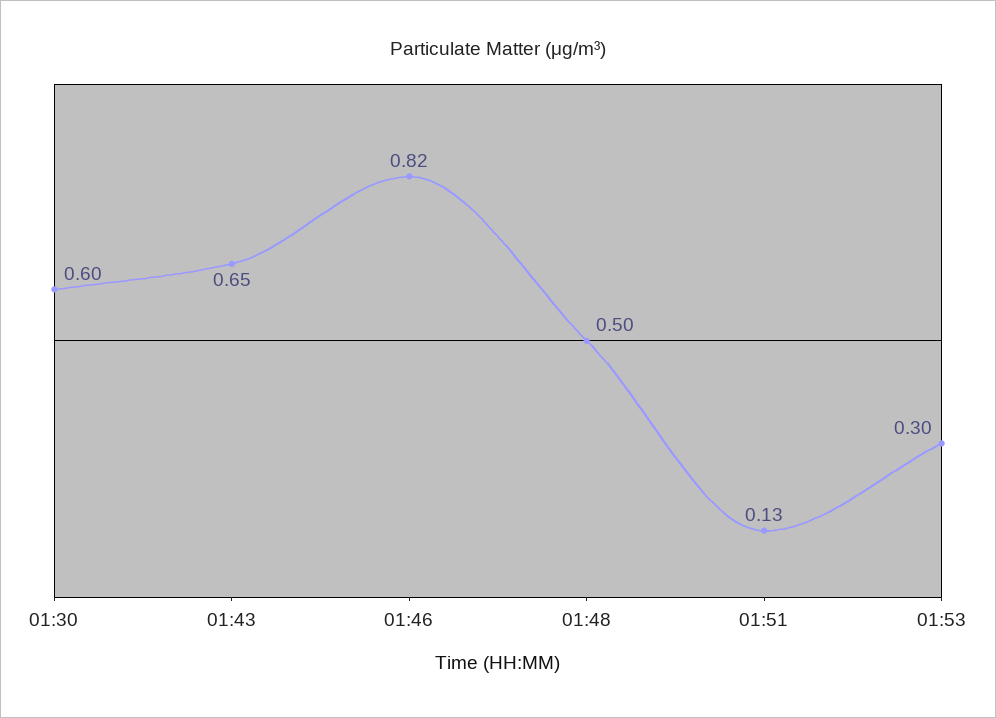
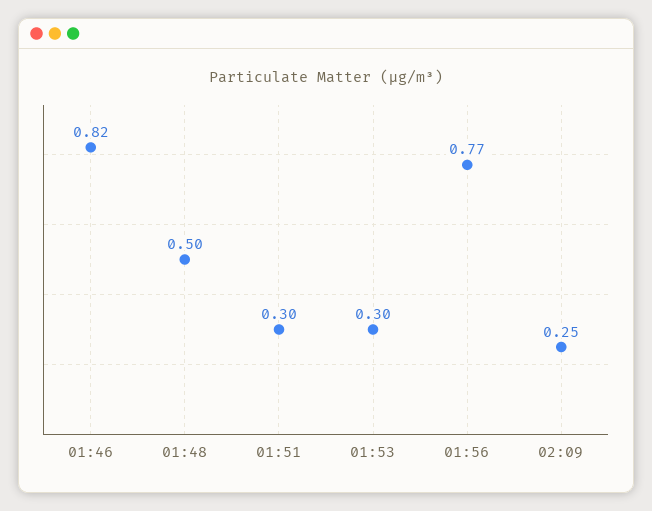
01:30: 0.6 -> none
01:43: 0.65 -> none
01:51: 0.13 -> 0.3
01:56: none -> 0.77
02:09: none -> 0.25

